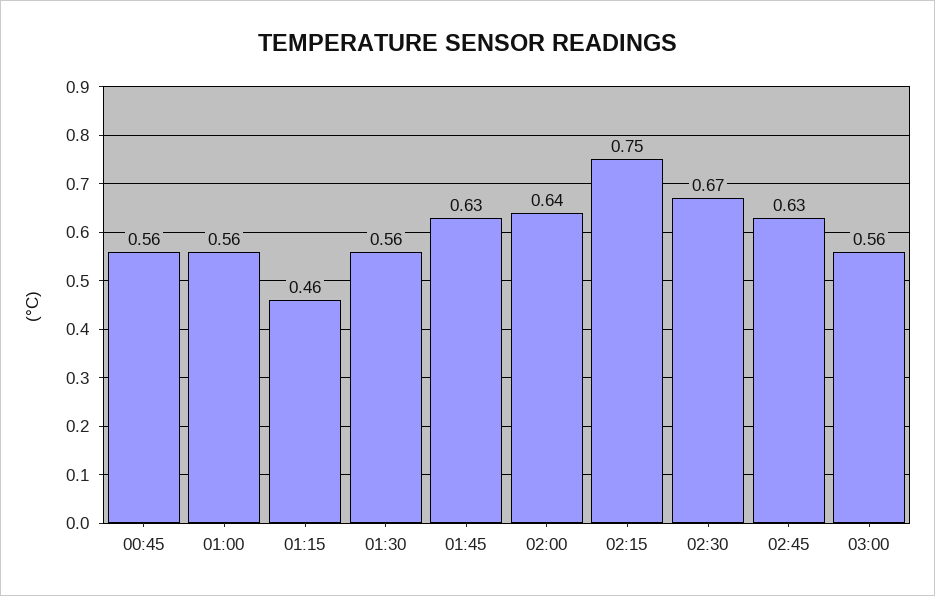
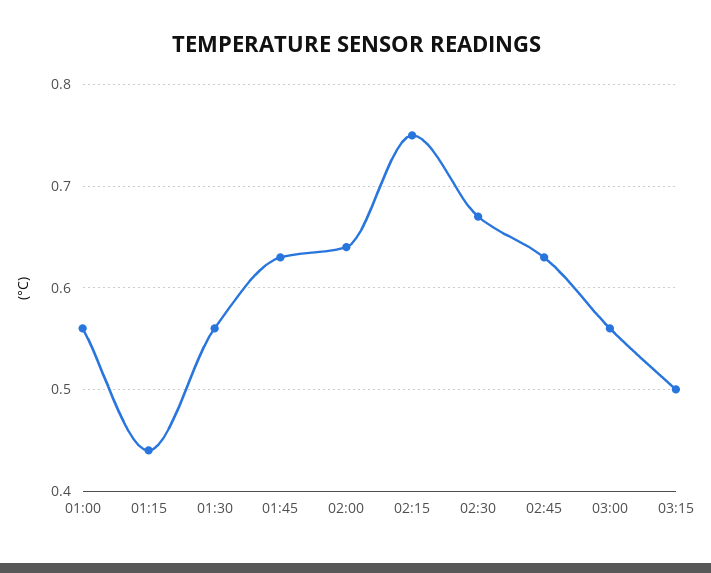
00:45: 0.56 -> none
01:15: 0.46 -> 0.44
03:15: none -> 0.5

